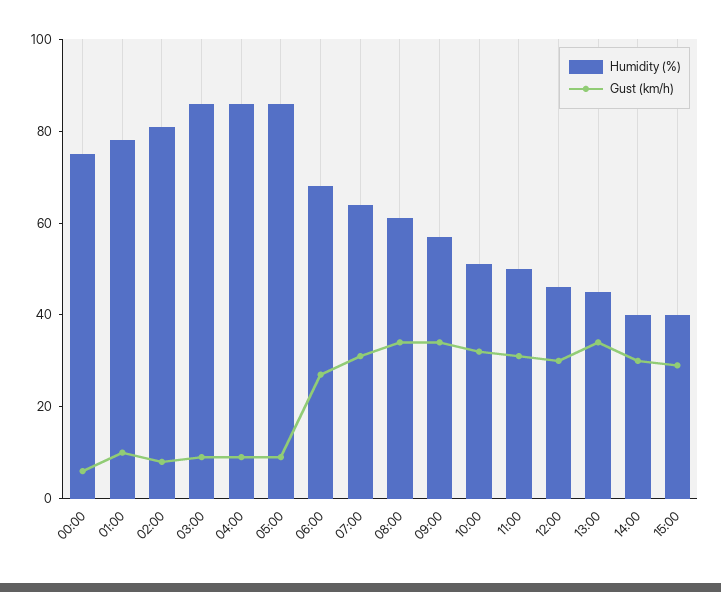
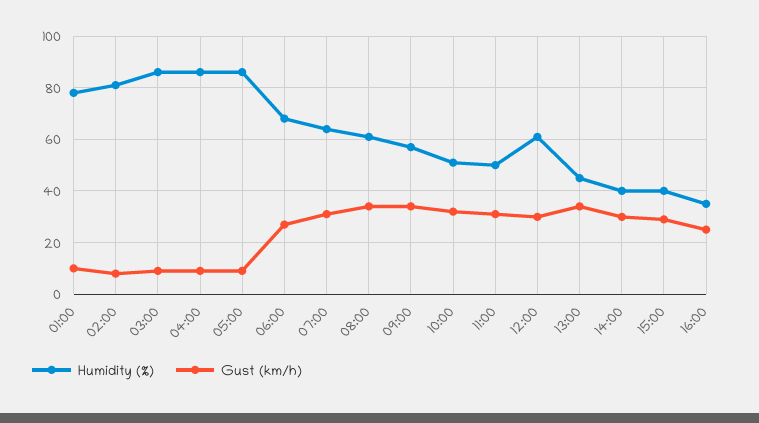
Humidity (%), 00:00: 75 -> none
Gust (km/h), 00:00: 5 -> none
Humidity (%), 12:00: 45 -> 60
Humidity (%), 16:00: none -> 35
Gust (km/h), 16:00: none -> 25

